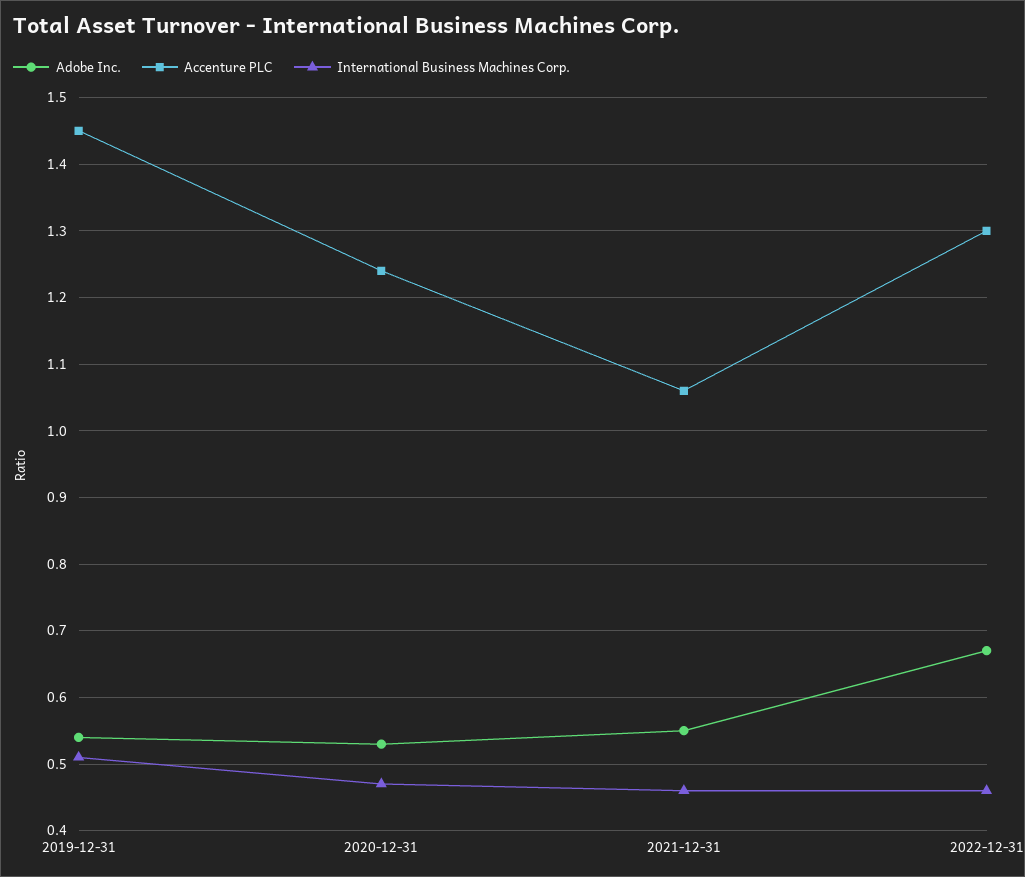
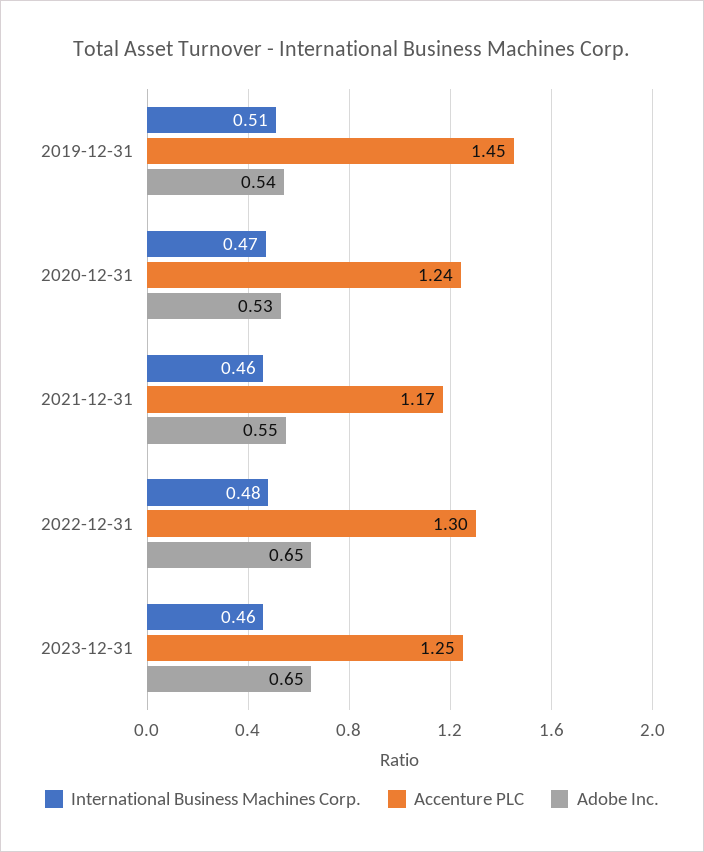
Accenture PLC, 2021-12-31: 1.06 -> 1.17
Adobe Inc., 2022-12-31: 0.67 -> 0.65
International Business Machines Corp., 2022-12-31: 0.46 -> 0.48
International Business Machines Corp., 2023-12-31: none -> 0.46
Accenture PLC, 2023-12-31: none -> 1.25
Adobe Inc., 2023-12-31: none -> 0.65

